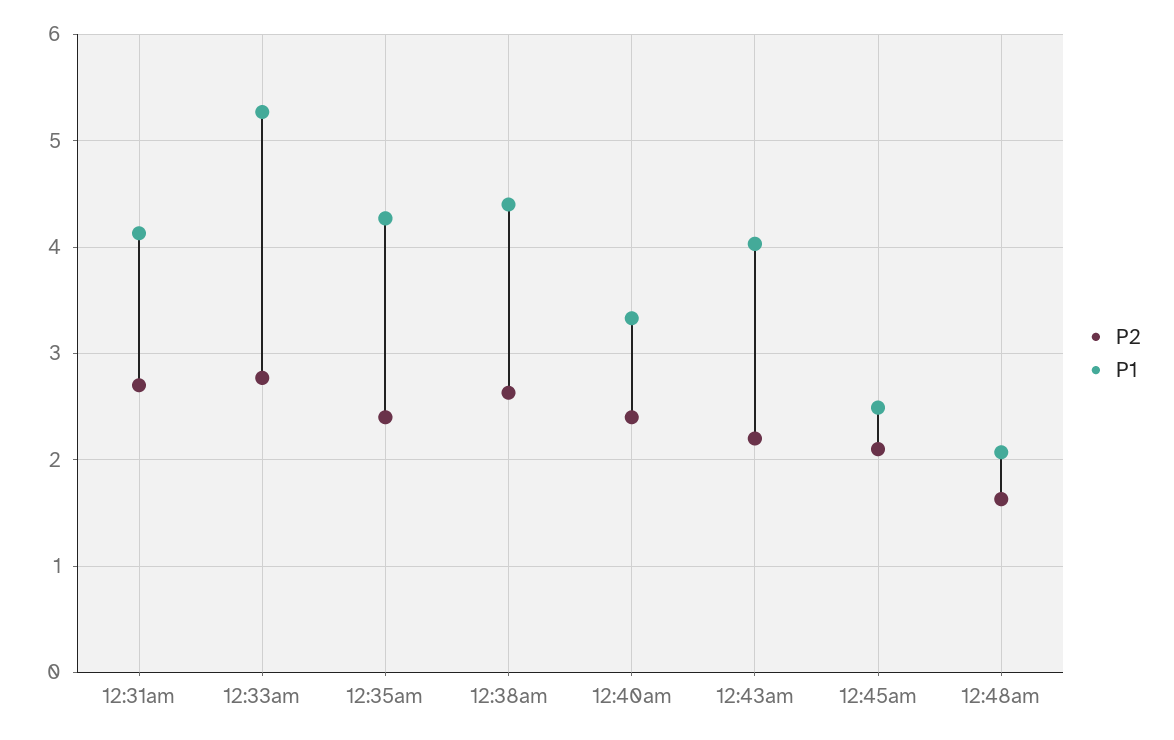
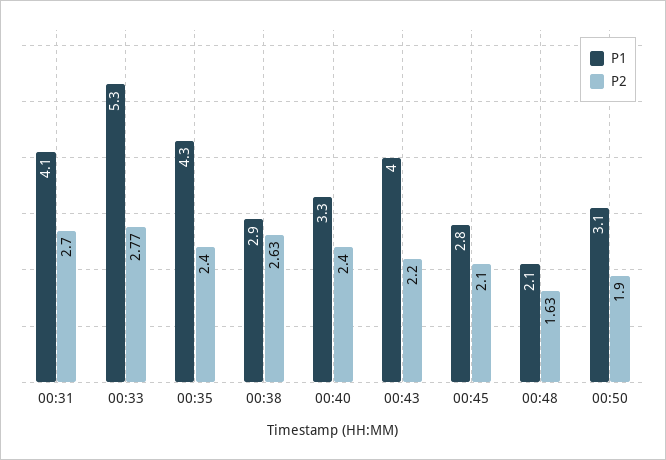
P1, 12:38am: 4.4 -> 2.9
P1, 12:45am: 2.5 -> 2.8
P1, 00:50: none -> 3.1
P2, 00:50: none -> 1.9

